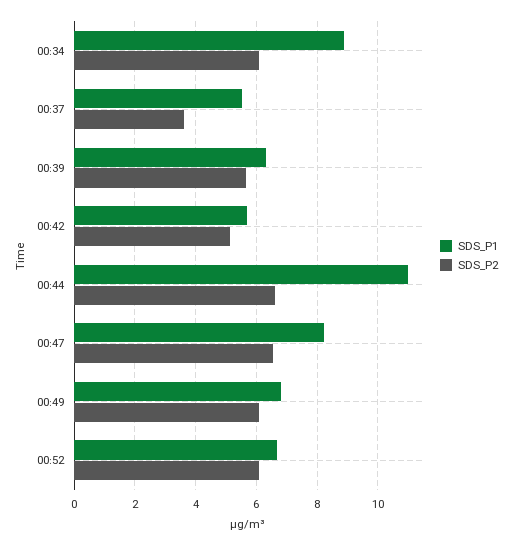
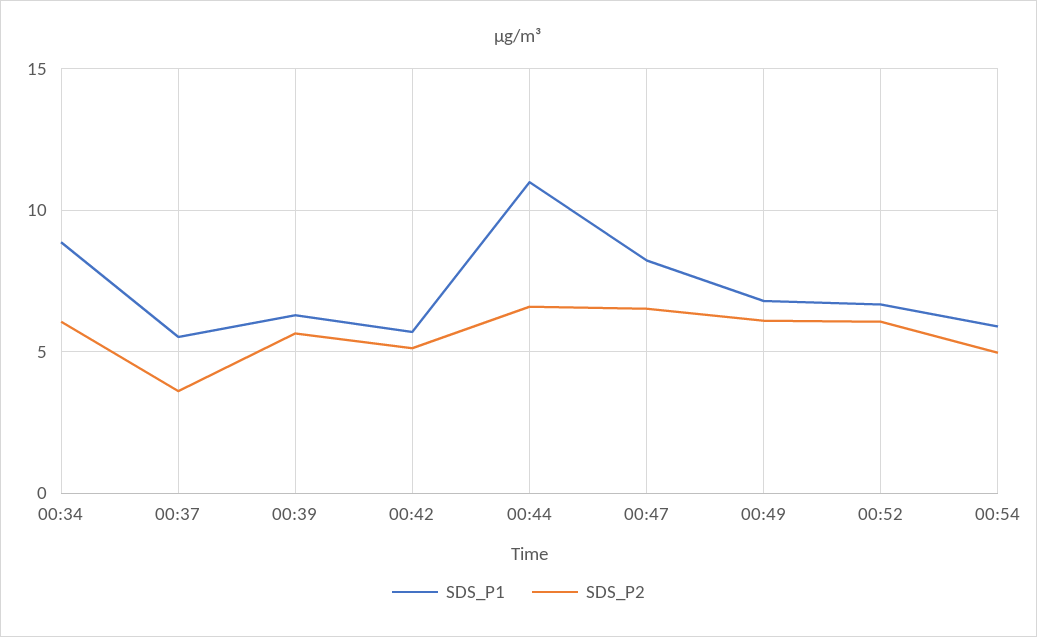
SDS_P1, 00:54: none -> 6
SDS_P2, 00:54: none -> 5

